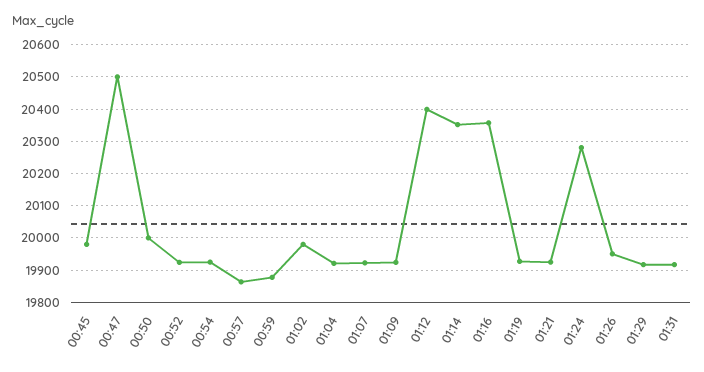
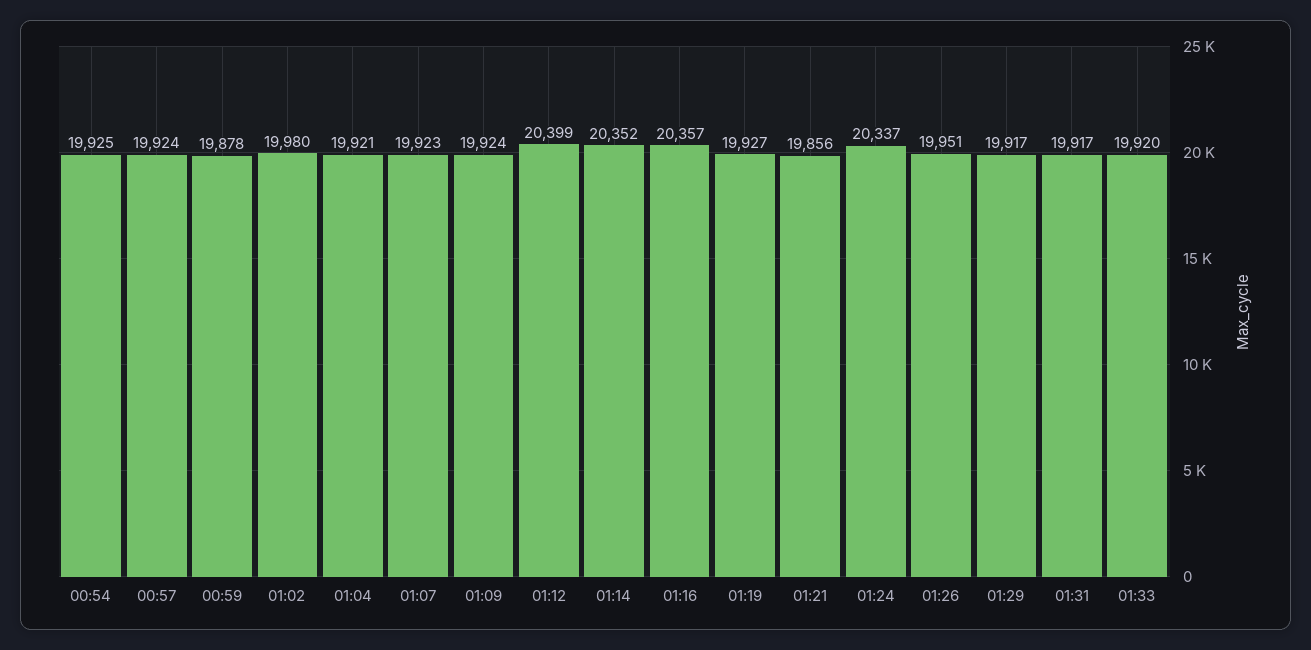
00:45: 19980 -> none
00:47: 20500 -> none
00:50: 20000 -> none
00:52: 19920 -> none
00:57: 19860 -> 19924
01:21: 19920 -> 19856
01:24: 20280 -> 20337
01:33: none -> 19920

